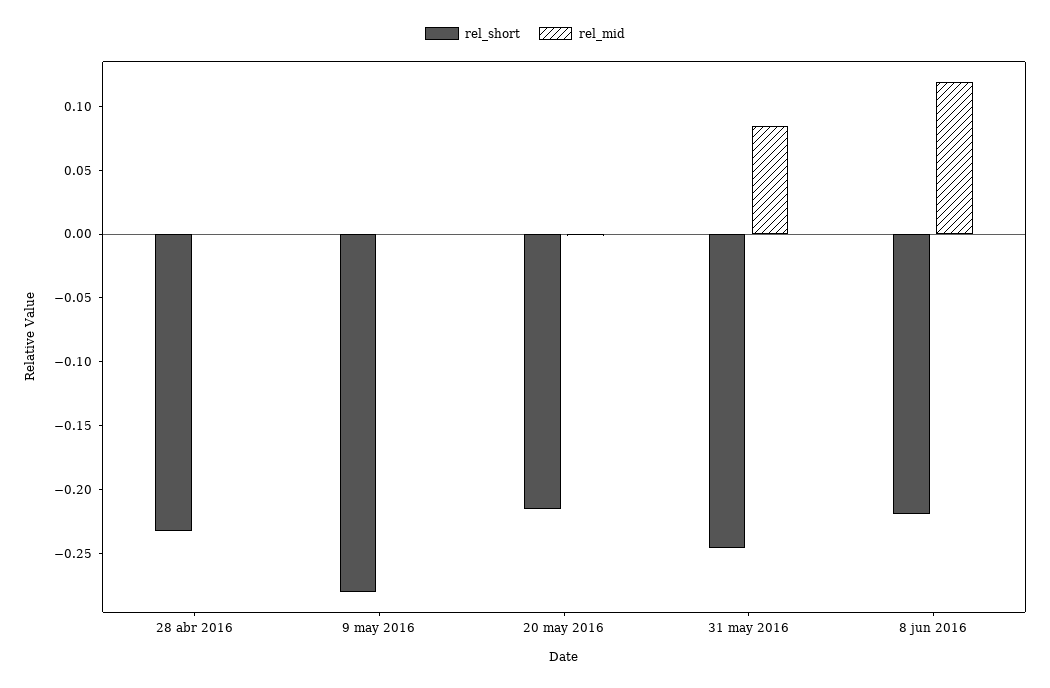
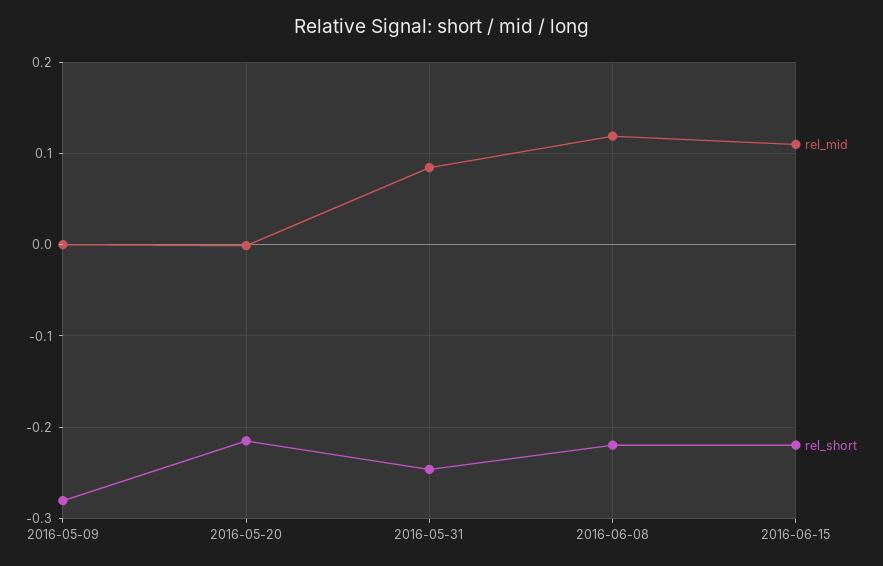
rel_short, 28 abr 2016: -0.23 -> none
rel_mid, 28 abr 2016: 0 -> none
rel_mid, 2016-06-15: none -> 0.11
rel_short, 2016-06-15: none -> -0.22

